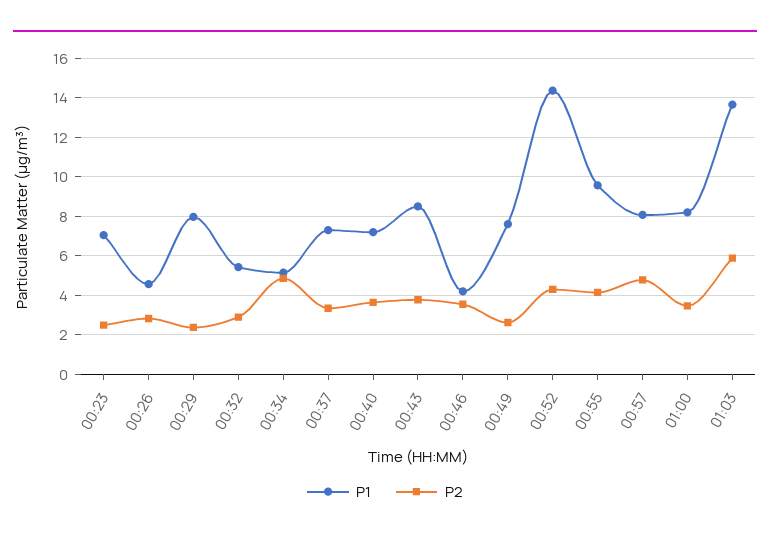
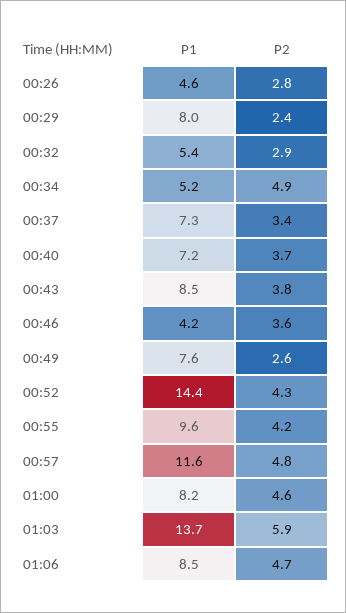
P1, 00:23: 7 -> none
P2, 00:23: 2.5 -> none
P1, 00:57: 8 -> 11.6
P2, 01:00: 3.5 -> 4.6
P1, 01:06: none -> 8.5
P2, 01:06: none -> 4.7

